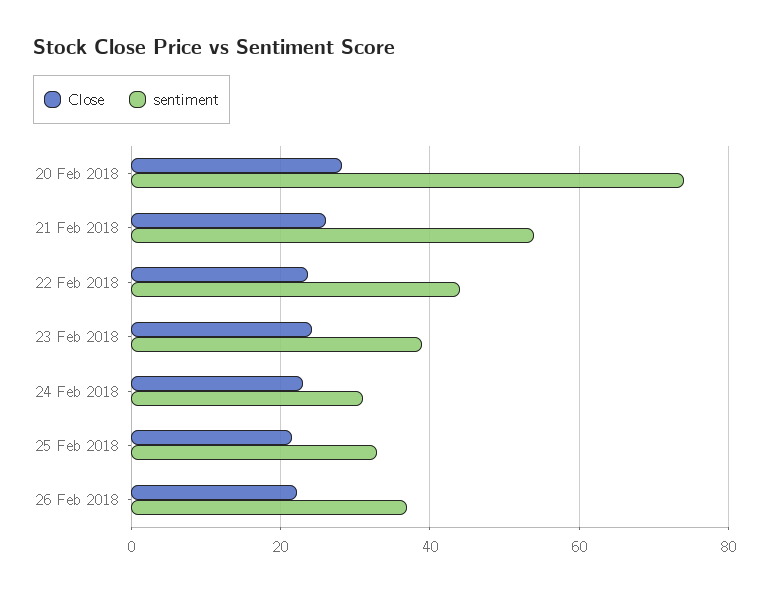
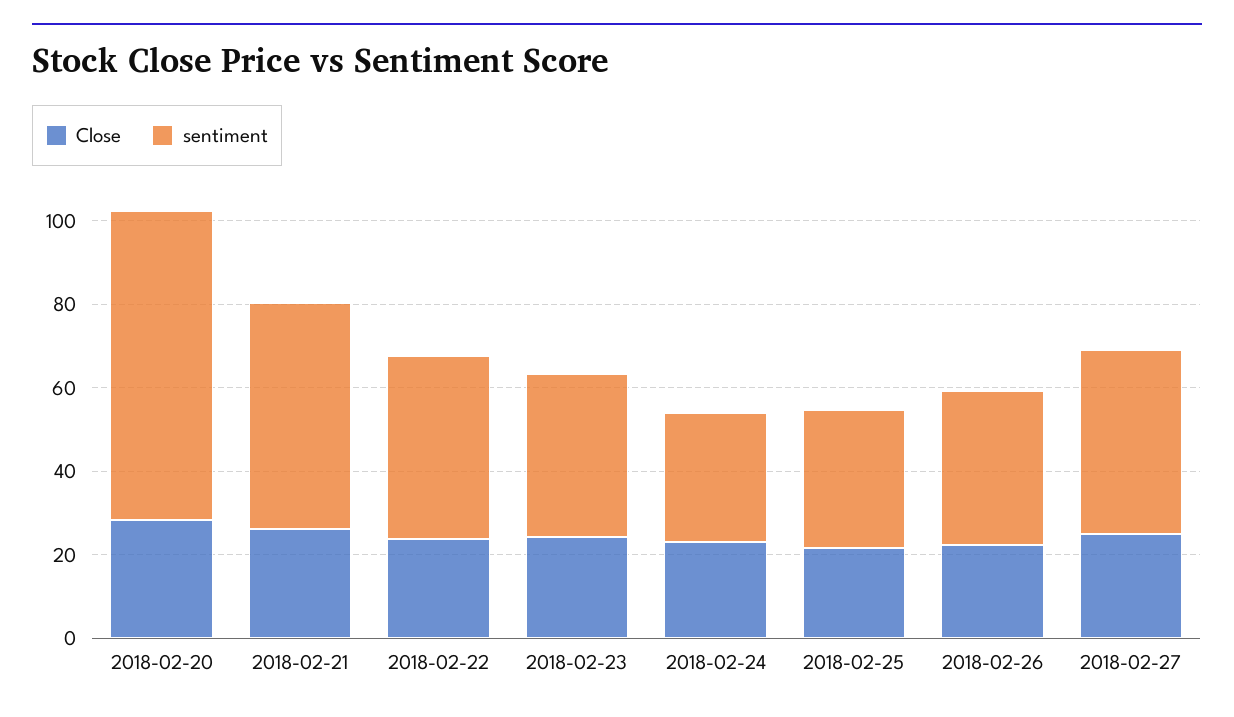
Close, 2018-02-27: none -> 25
sentiment, 2018-02-27: none -> 45

